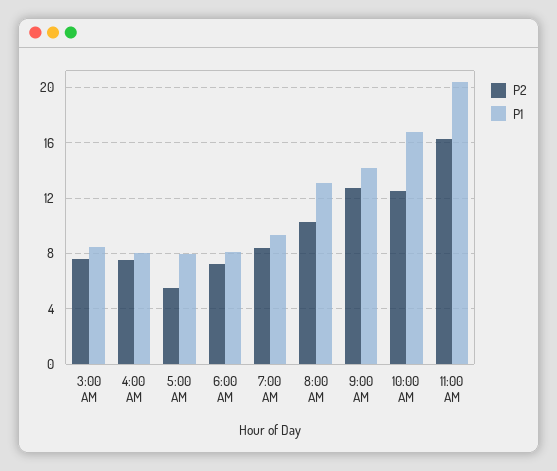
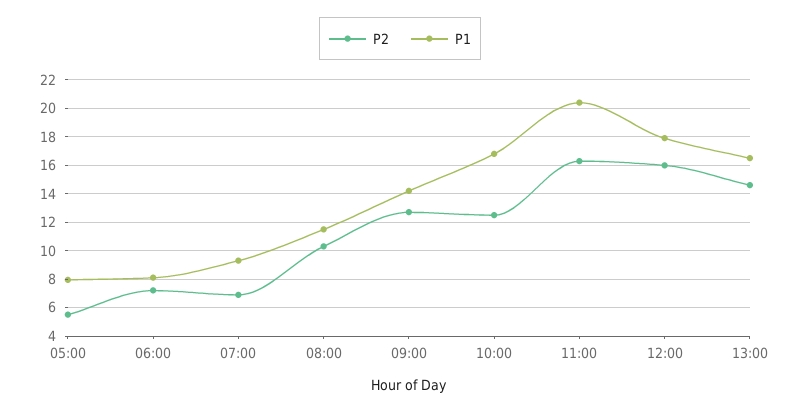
P2, 3:00 AM: 7.5 -> none
P1, 3:00 AM: 8.5 -> none
P2, 4:00 AM: 7.5 -> none
P1, 4:00 AM: 8 -> none
P2, 7:00 AM: 8.5 -> 7
P1, 8:00 AM: 13 -> 11.5
P2, 12:00: none -> 16
P1, 12:00: none -> 18
P2, 13:00: none -> 14.5
P1, 13:00: none -> 16.5

